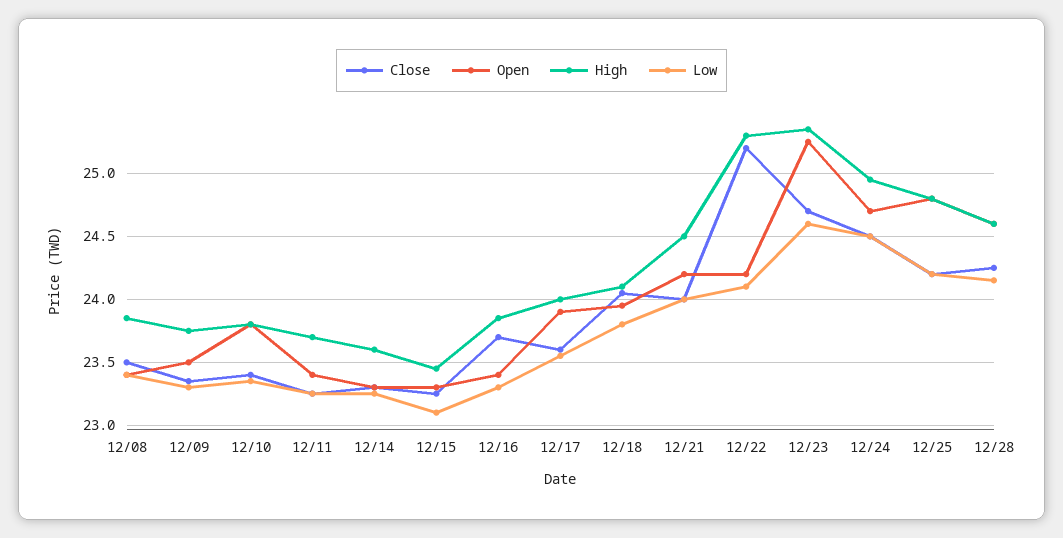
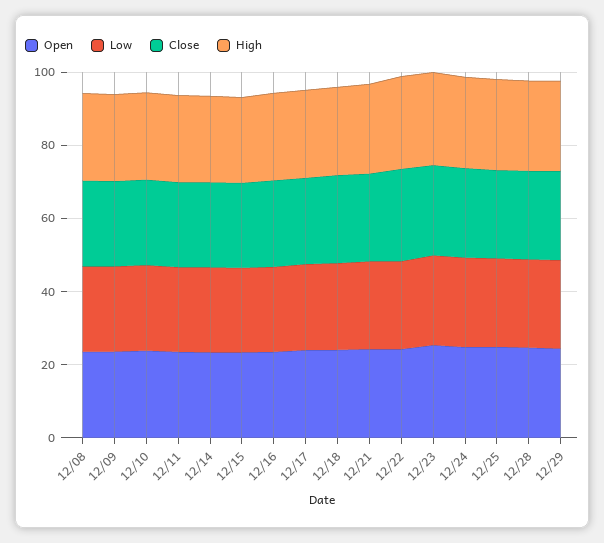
Open, 12/29: none -> 25
Low, 12/29: none -> 25
Close, 12/29: none -> 25
High, 12/29: none -> 25

